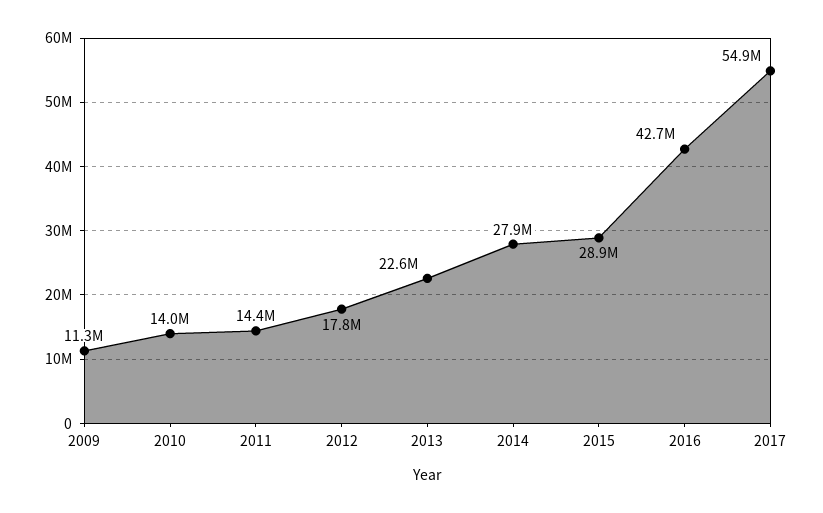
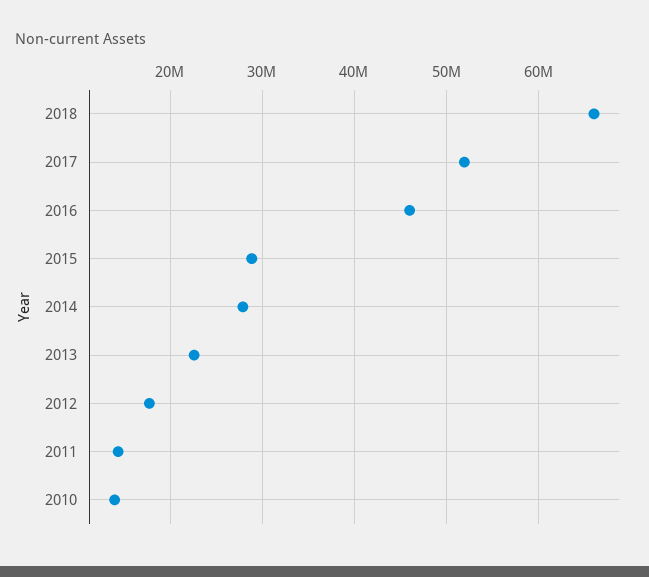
2009: 11300000 -> none
2016: 42700000 -> 46000000
2017: 54900000 -> 52000000
2018: none -> 66000000

